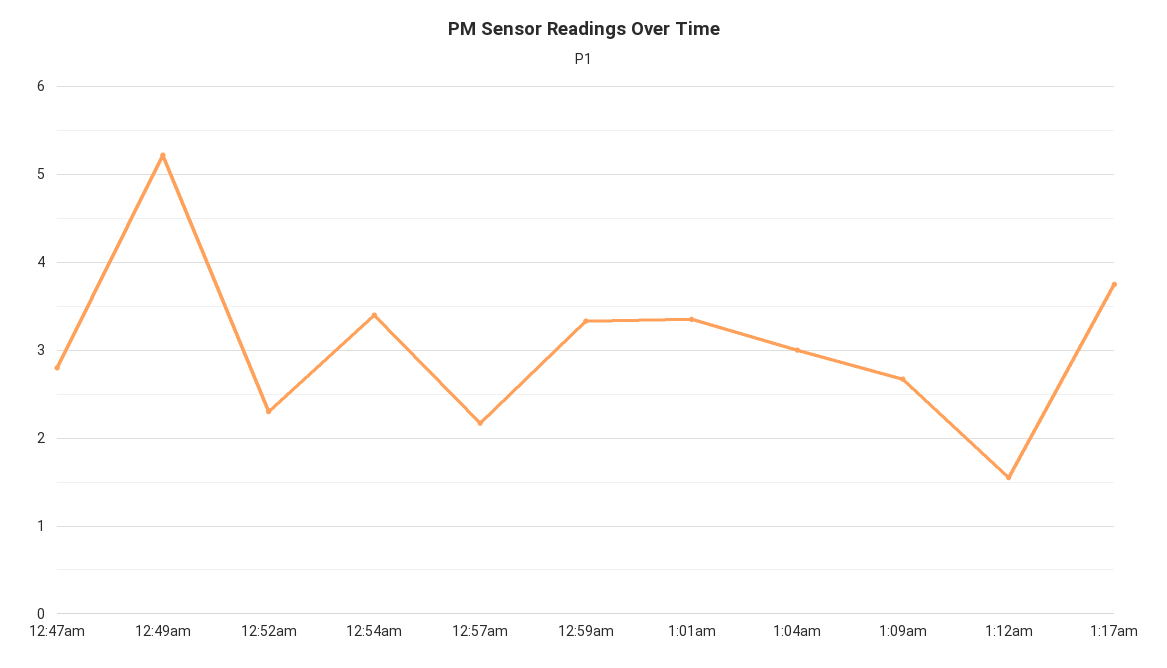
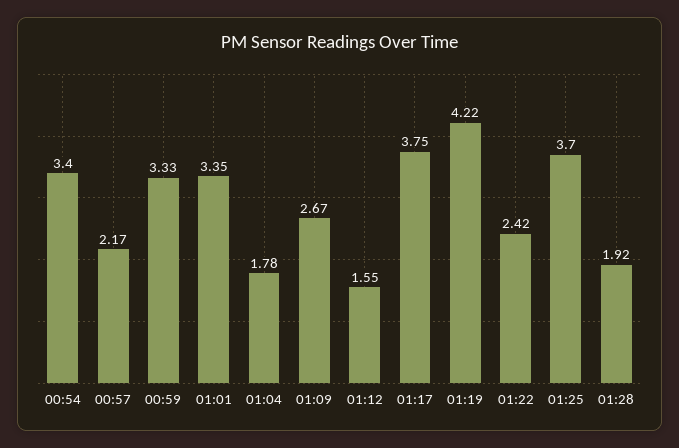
12:47am: 2.8 -> none
12:49am: 5.2 -> none
12:52am: 2.3 -> none
1:04am: 3 -> 1.78
01:19: none -> 4.22
01:22: none -> 2.42
01:25: none -> 3.7
01:28: none -> 1.92

